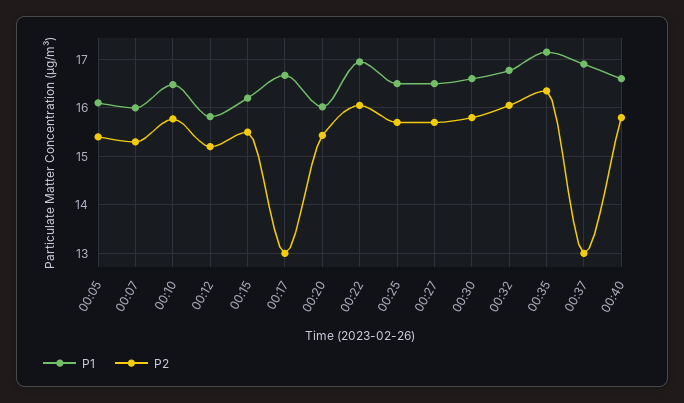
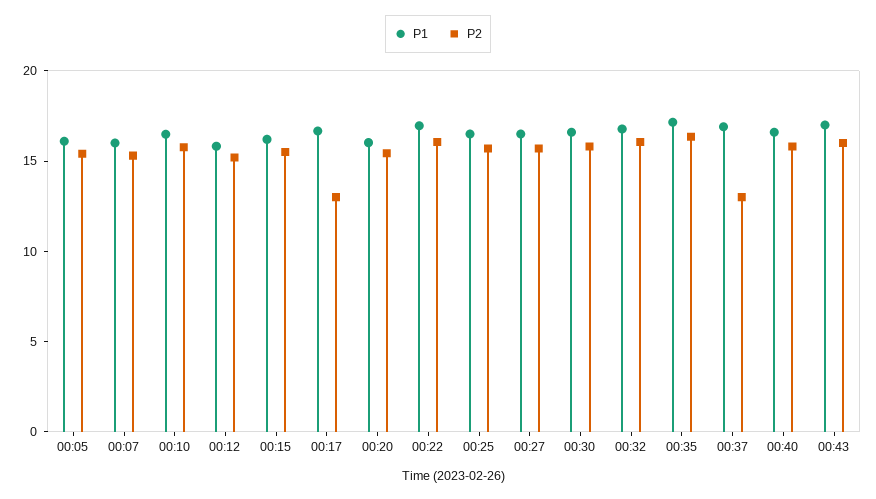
P1, 00:43: none -> 17
P2, 00:43: none -> 16

